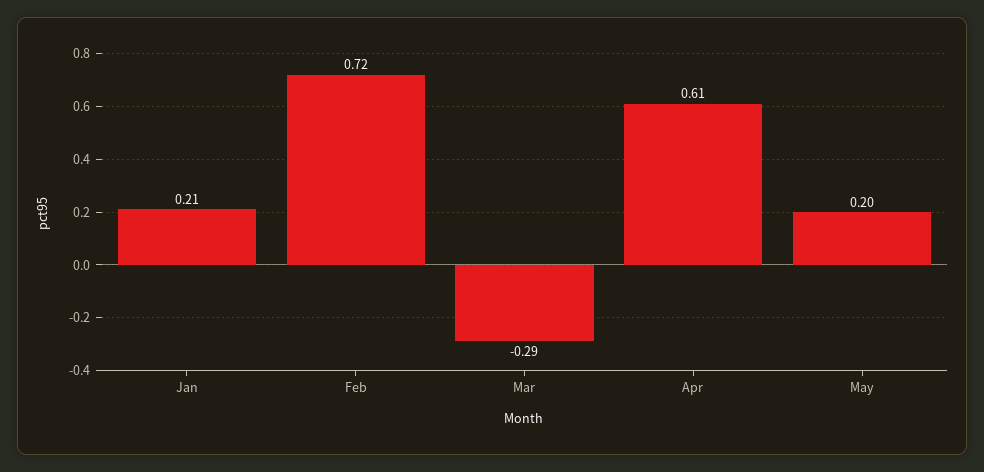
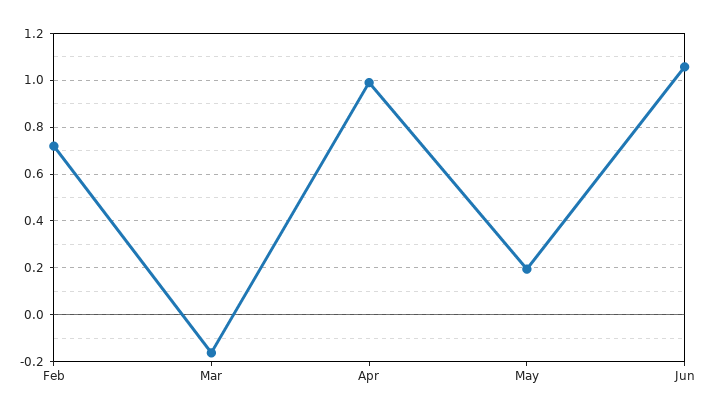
Jan: 0.21 -> none
Mar: -0.29 -> -0.15
Apr: 0.61 -> 1
Jun: none -> 1.05

